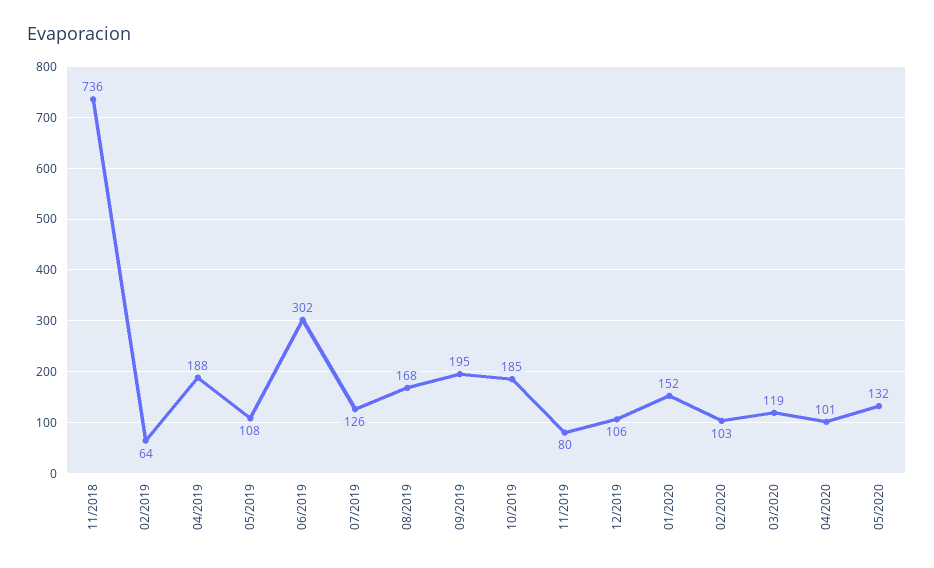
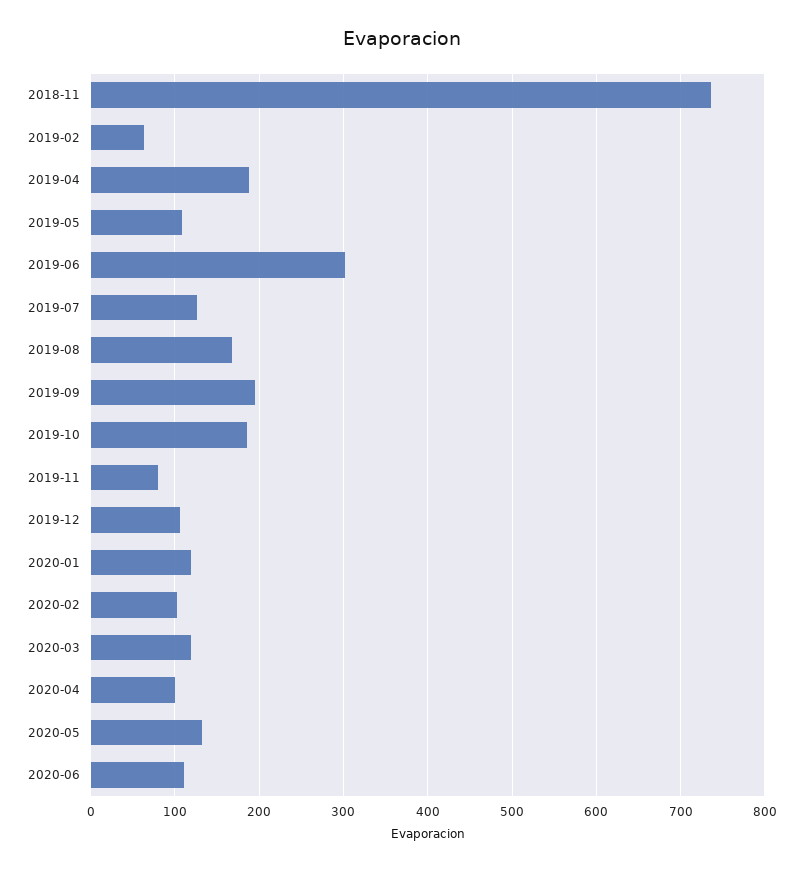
01/2020: 152 -> 120
2020-06: none -> 110

